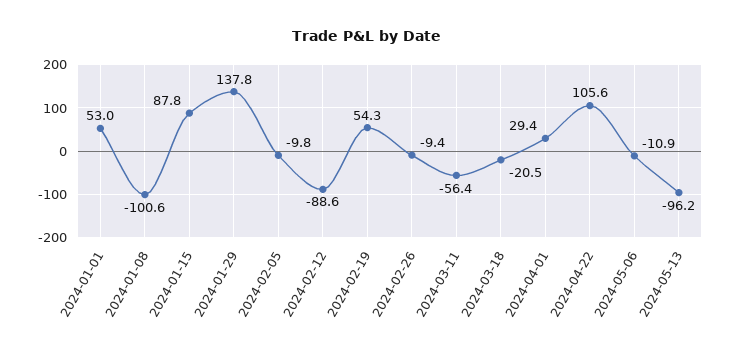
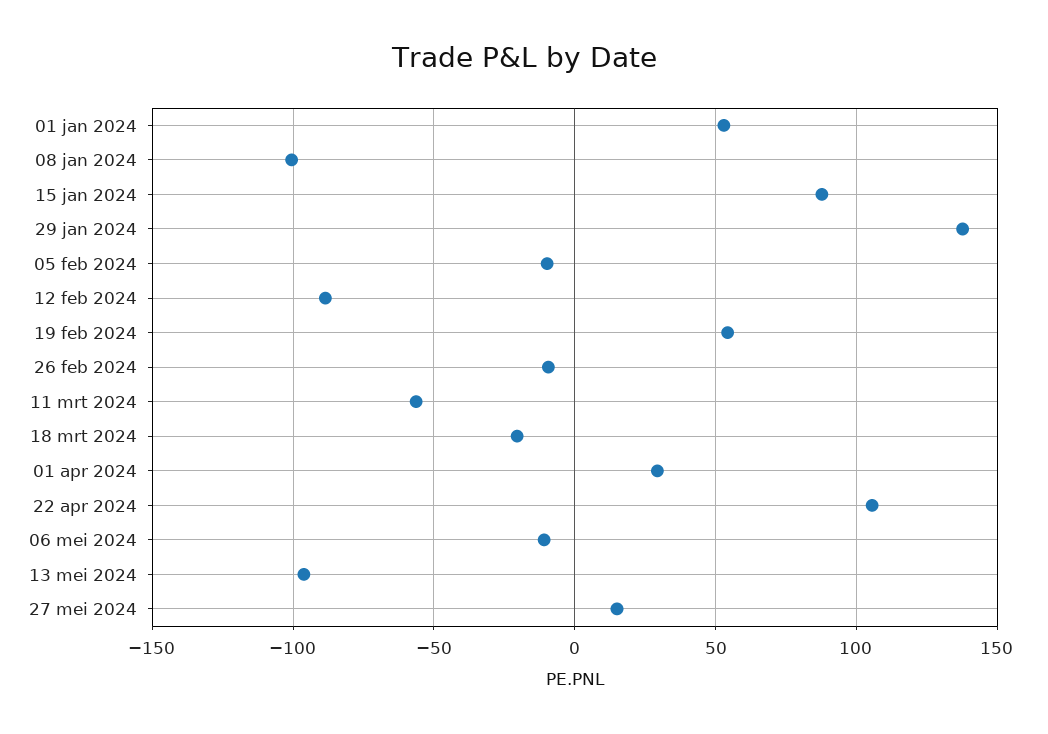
27 mei 2024: none -> 15

